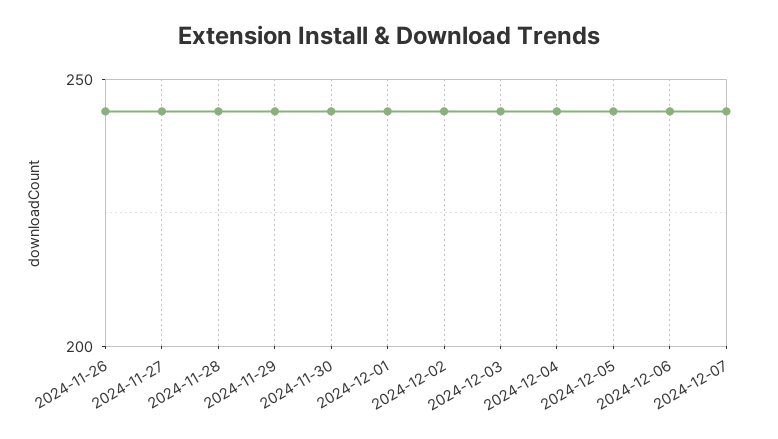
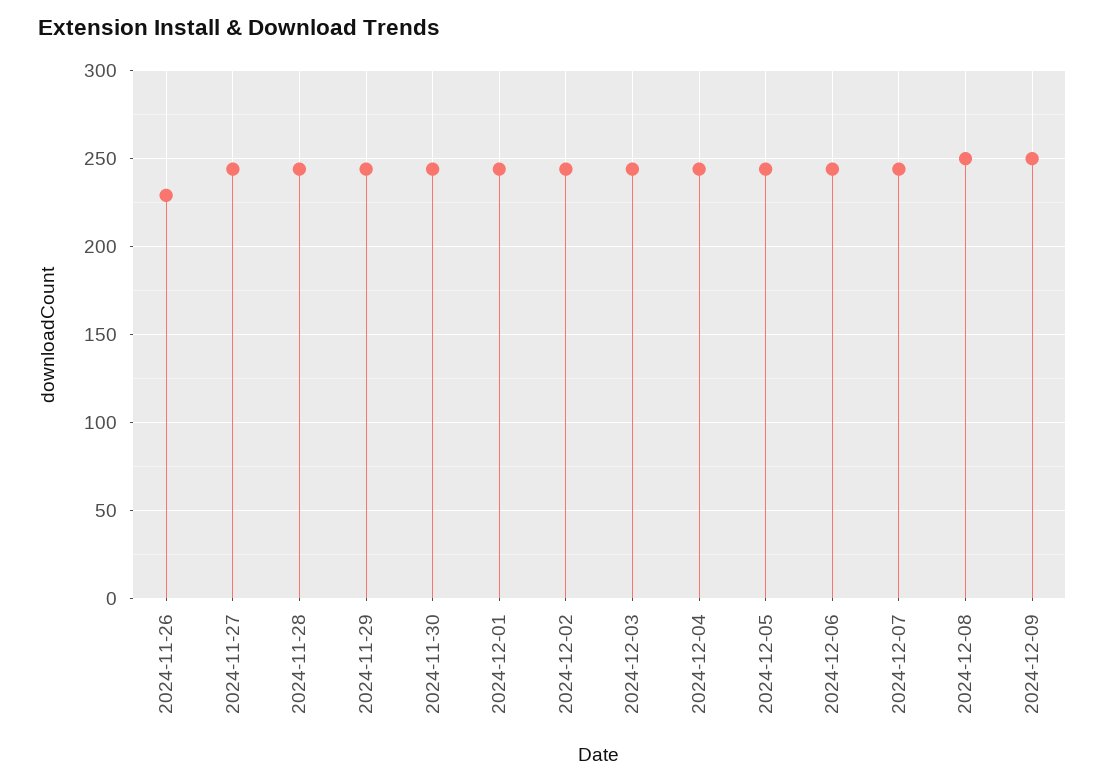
2024-11-26: 245 -> 230
2024-12-08: none -> 250
2024-12-09: none -> 250

